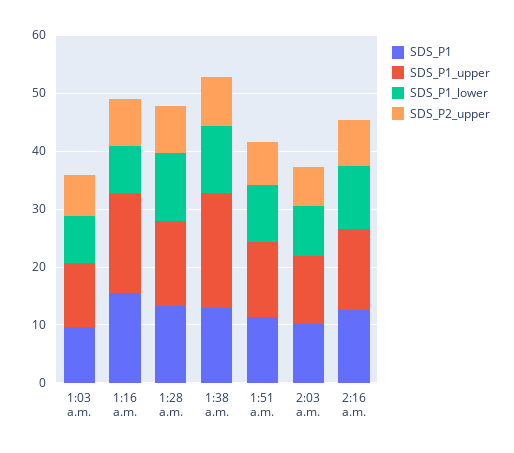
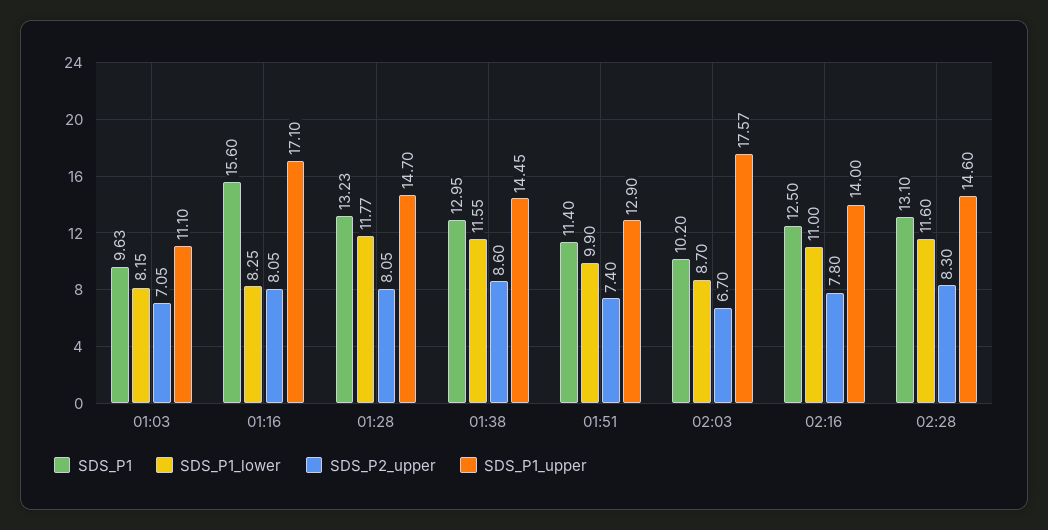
SDS_P1_upper, 1:38 a.m.: 20 -> 14.45
SDS_P1_upper, 2:03 a.m.: 12 -> 17.57
SDS_P1, 02:28: none -> 13.1
SDS_P1_lower, 02:28: none -> 11.6
SDS_P2_upper, 02:28: none -> 8.3
SDS_P1_upper, 02:28: none -> 14.6

